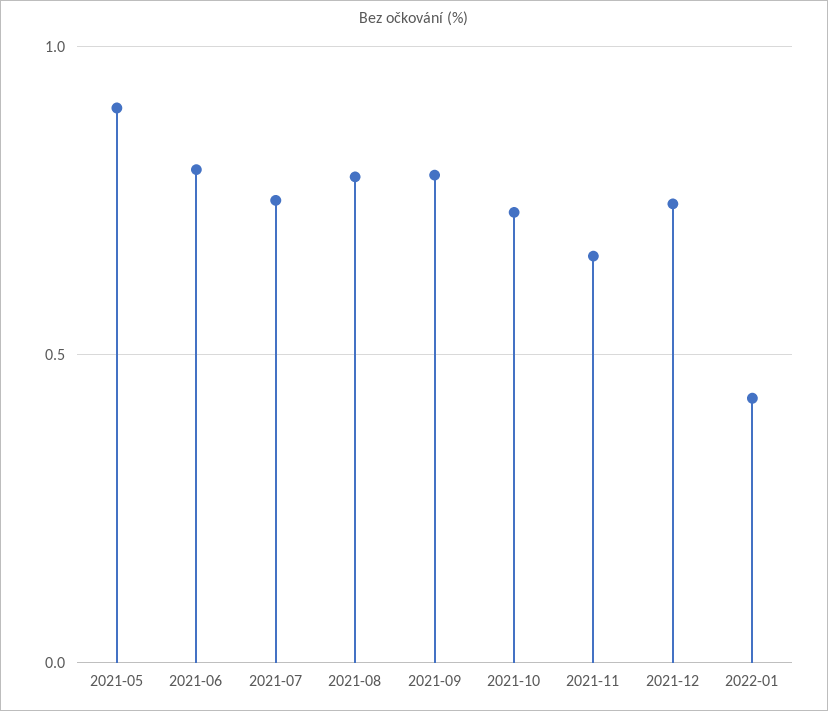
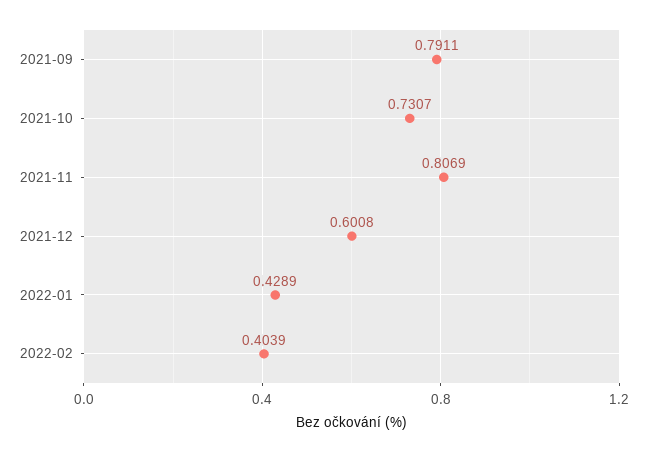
2021-05: 0.9 -> none
2021-06: 0.8 -> none
2021-07: 0.75 -> none
2021-08: 0.8 -> none
2021-11: 0.65 -> 0.8069
2021-12: 0.75 -> 0.6008
2022-02: none -> 0.4039

